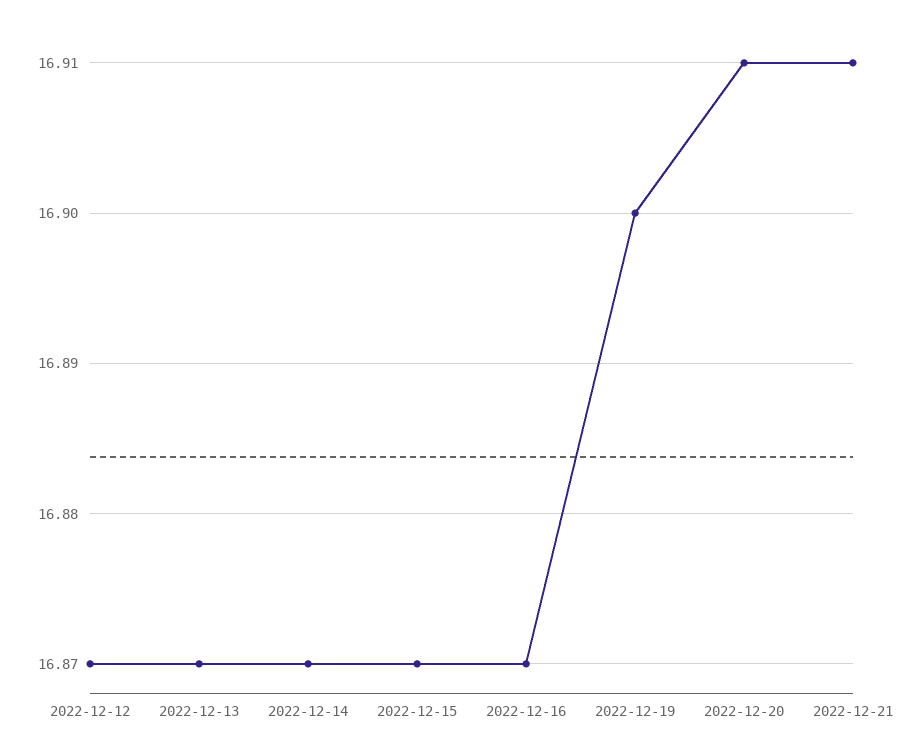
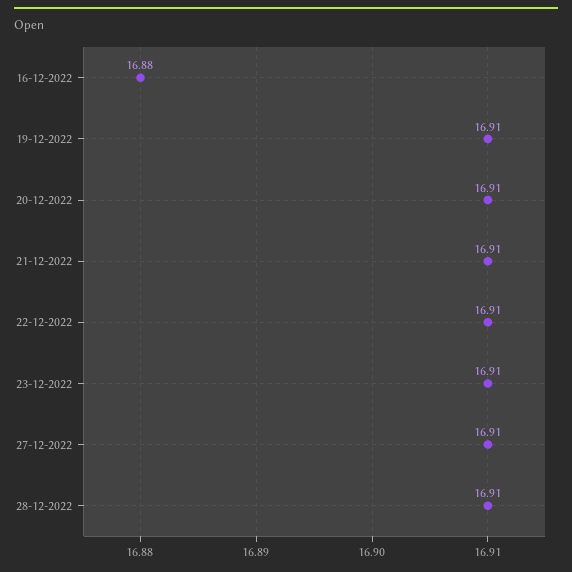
2022-12-12: 16.87 -> none
2022-12-13: 16.87 -> none
2022-12-14: 16.87 -> none
2022-12-15: 16.87 -> none
2022-12-16: 16.87 -> 16.88
2022-12-19: 16.9 -> 16.91
22-12-2022: none -> 16.91
23-12-2022: none -> 16.91
27-12-2022: none -> 16.91
28-12-2022: none -> 16.91

